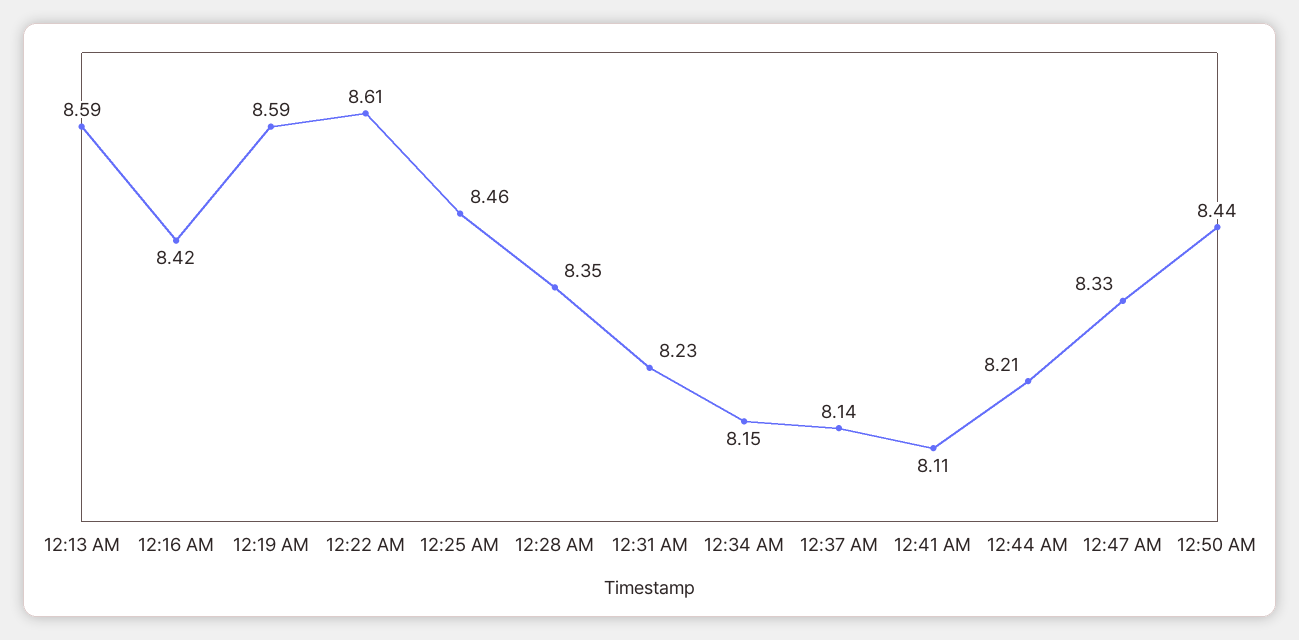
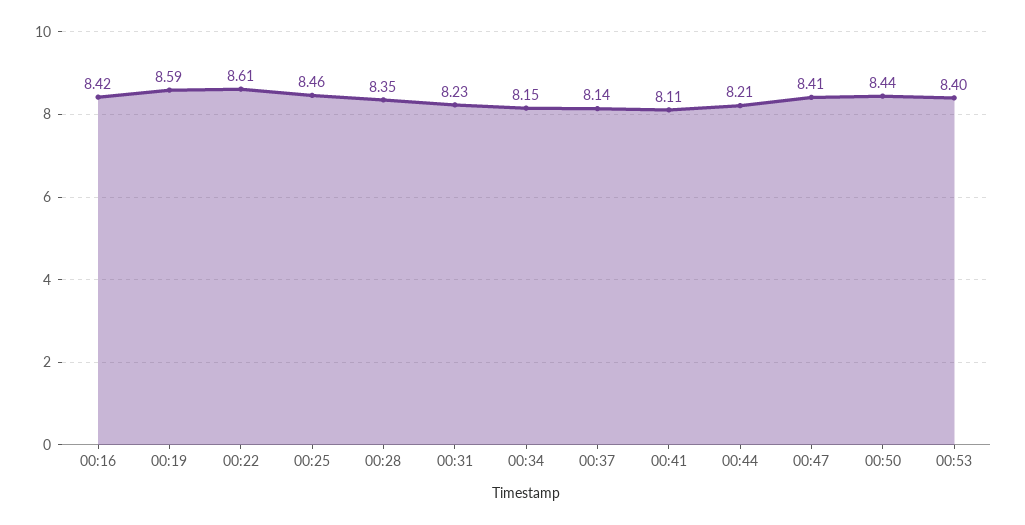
12:13 AM: 8.59 -> none
12:47 AM: 8.33 -> 8.41
00:53: none -> 8.4

